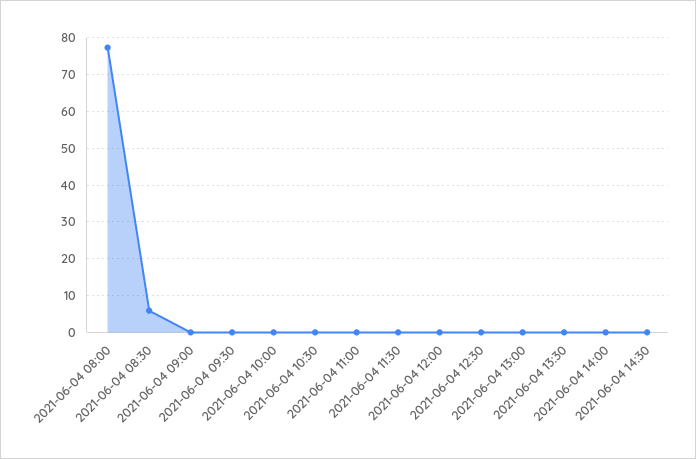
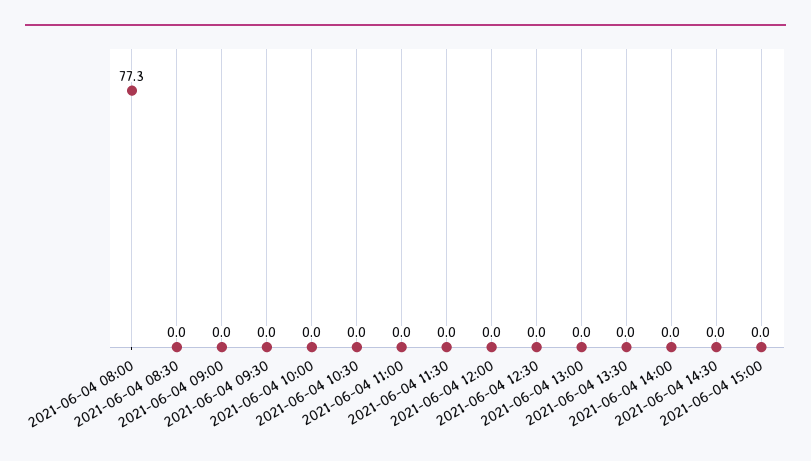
2021-06-04 08:30: 6 -> 0
2021-06-04 15:00: none -> 0

